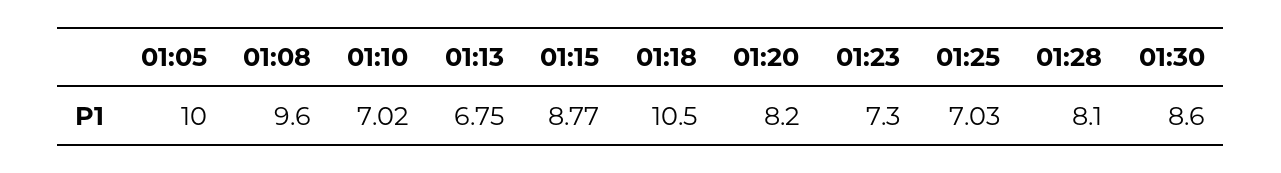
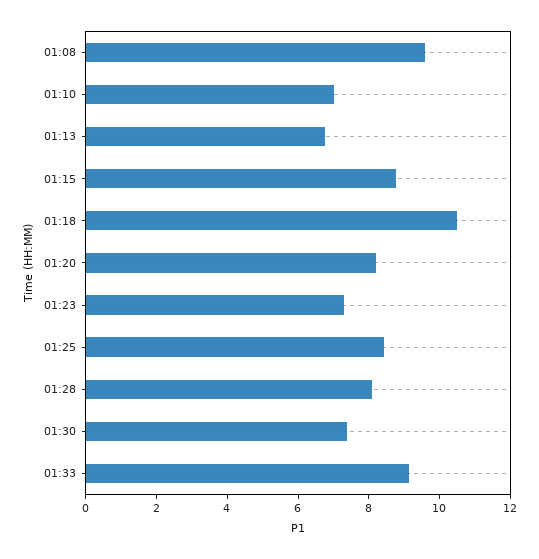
01:05: 10 -> none
01:25: 7.03 -> 8.5
01:30: 8.6 -> 7.5
01:33: none -> 9

